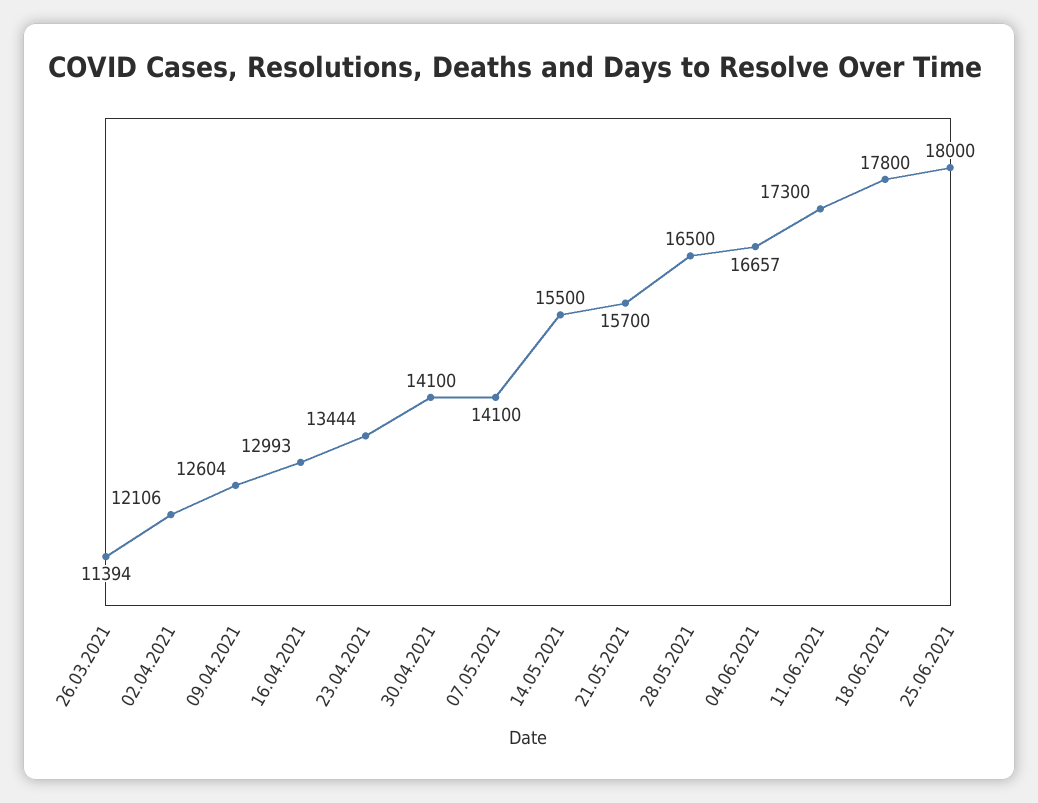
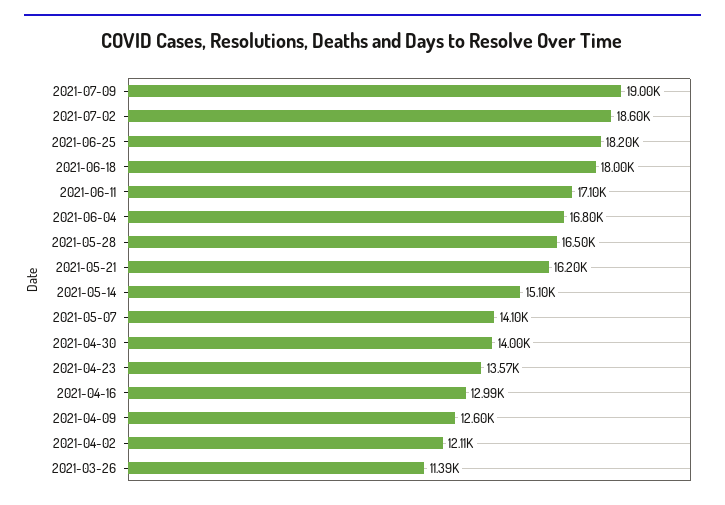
23.04.2021: 13444 -> 13570
30.04.2021: 14100 -> 14000
14.05.2021: 15500 -> 15100
21.05.2021: 15700 -> 16200
04.06.2021: 16657 -> 16800
11.06.2021: 17300 -> 17100
18.06.2021: 17800 -> 18000
25.06.2021: 18000 -> 18200
2021-07-09: none -> 19000
2021-07-02: none -> 18600

